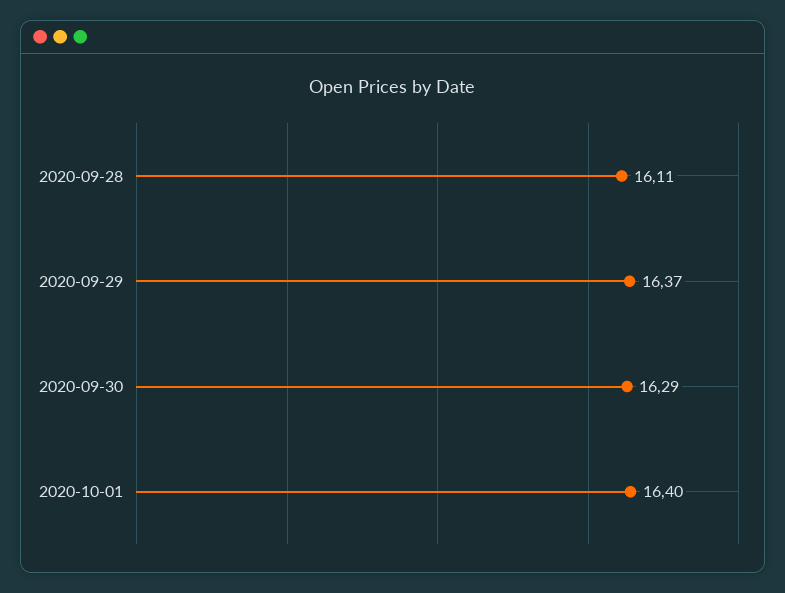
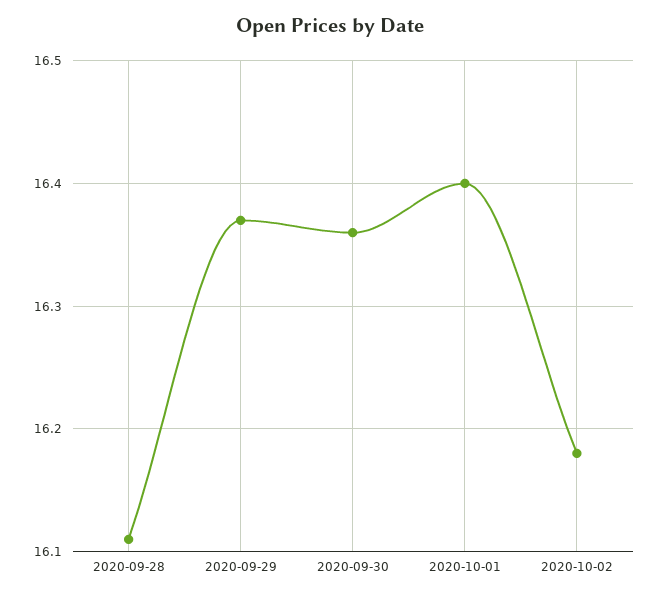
2020-09-30: 16.29 -> 16.36
2020-10-02: none -> 16.18

